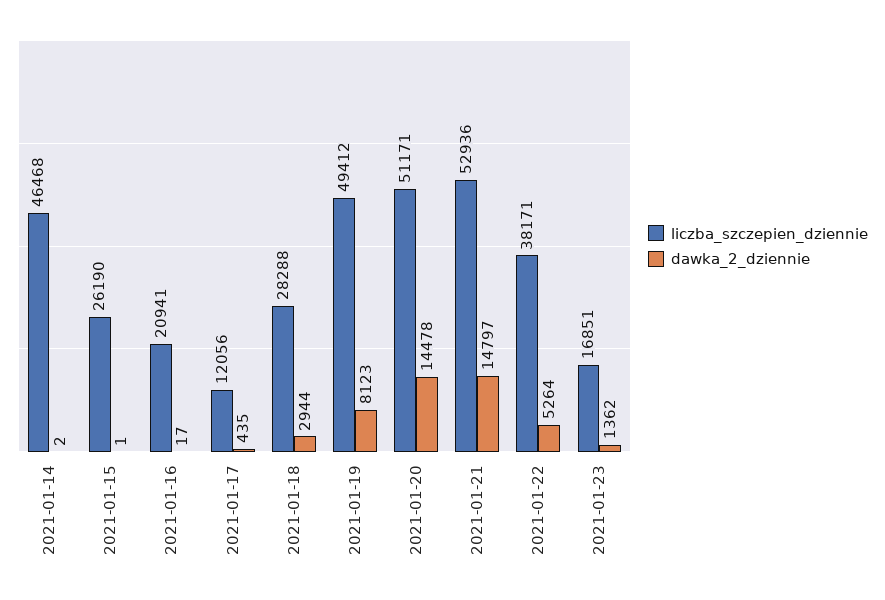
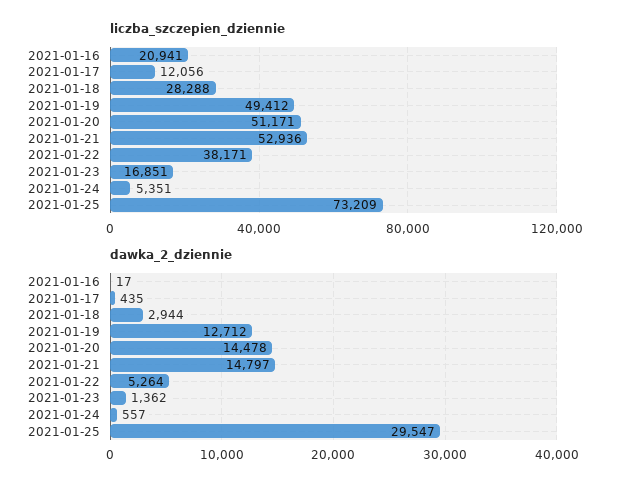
liczba_szczepien_dziennie, 2021-01-14: 46468 -> none
dawka_2_dziennie, 2021-01-14: 2 -> none
liczba_szczepien_dziennie, 2021-01-15: 26190 -> none
dawka_2_dziennie, 2021-01-15: 1 -> none
dawka_2_dziennie, 2021-01-19: 8123 -> 12712
liczba_szczepien_dziennie, 2021-01-24: none -> 5351
liczba_szczepien_dziennie, 2021-01-25: none -> 73209
dawka_2_dziennie, 2021-01-24: none -> 557
dawka_2_dziennie, 2021-01-25: none -> 29547

